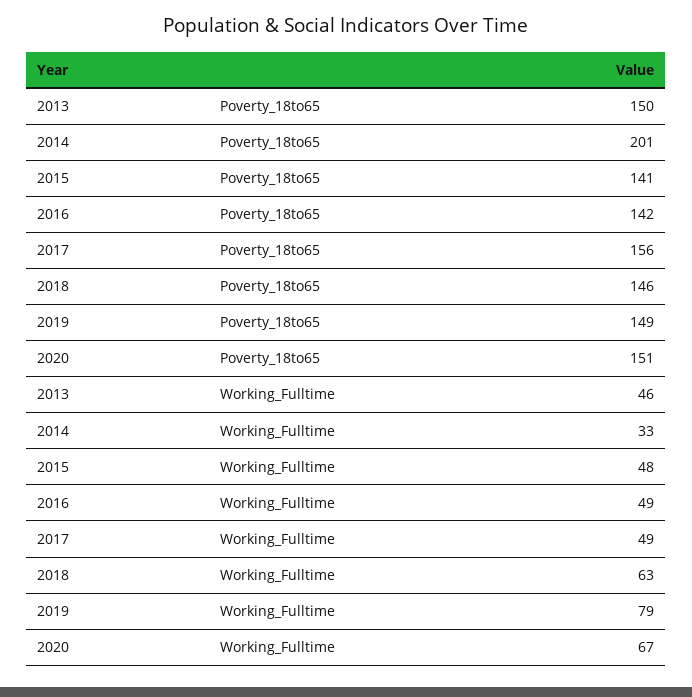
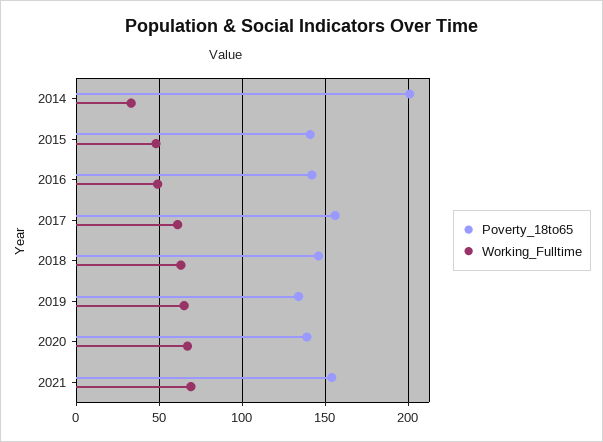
Poverty_18to65, 2013: 150 -> none
Poverty_18to65, 2019: 149 -> 135
Poverty_18to65, 2020: 151 -> 140
Working_Fulltime, 2013: 46 -> none
Working_Fulltime, 2017: 49 -> 60
Working_Fulltime, 2019: 79 -> 65
Poverty_18to65, 2021: none -> 155
Working_Fulltime, 2021: none -> 70

